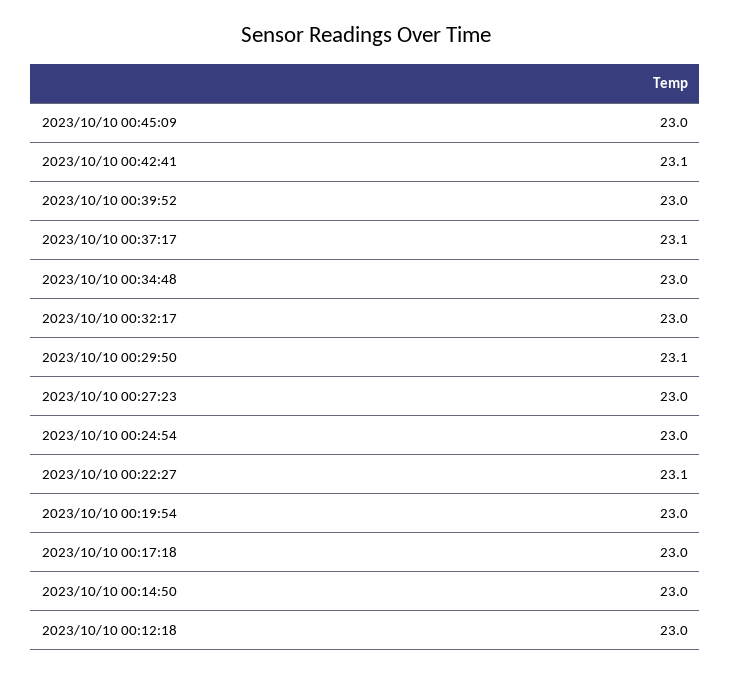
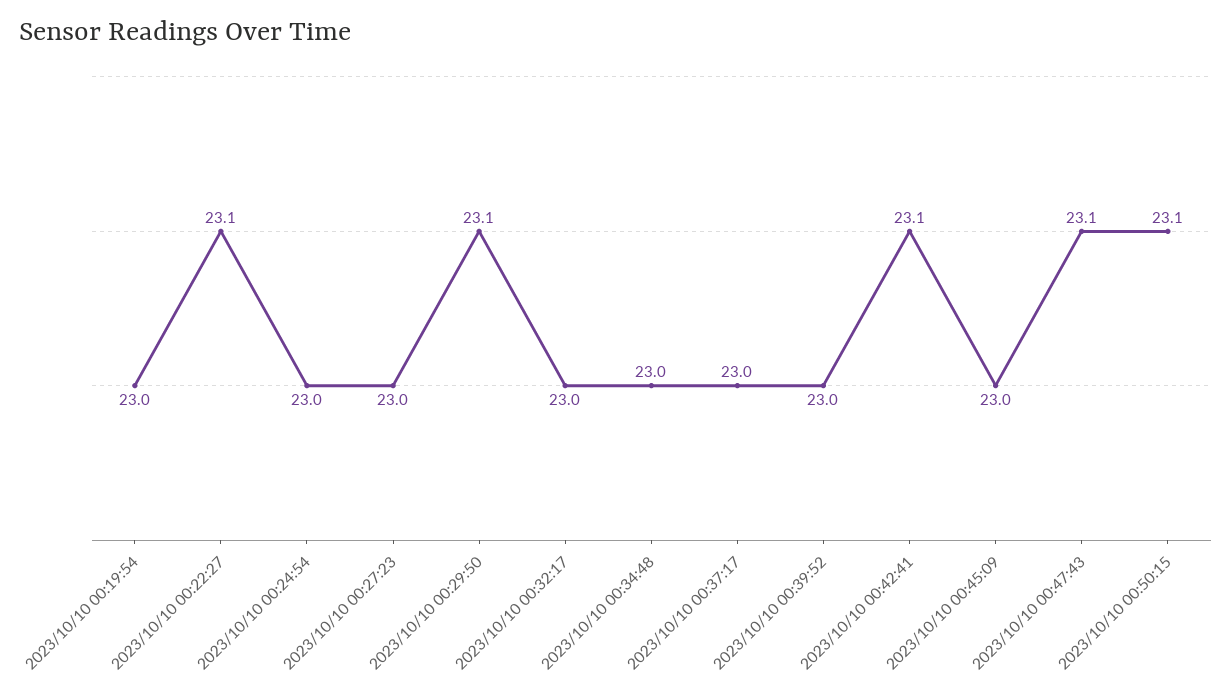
2023/10/10 00:37:17: 23.1 -> 23
2023/10/10 00:17:18: 23 -> none
2023/10/10 00:14:50: 23 -> none
2023/10/10 00:12:18: 23 -> none
2023/10/10 00:47:43: none -> 23.1
2023/10/10 00:50:15: none -> 23.1

